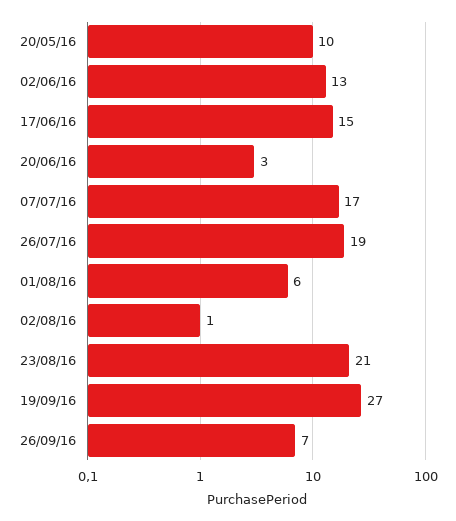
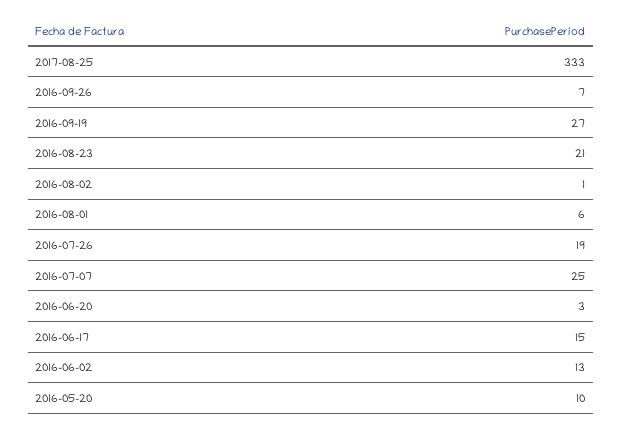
07/07/16: 17 -> 25
2017-08-25: none -> 333

